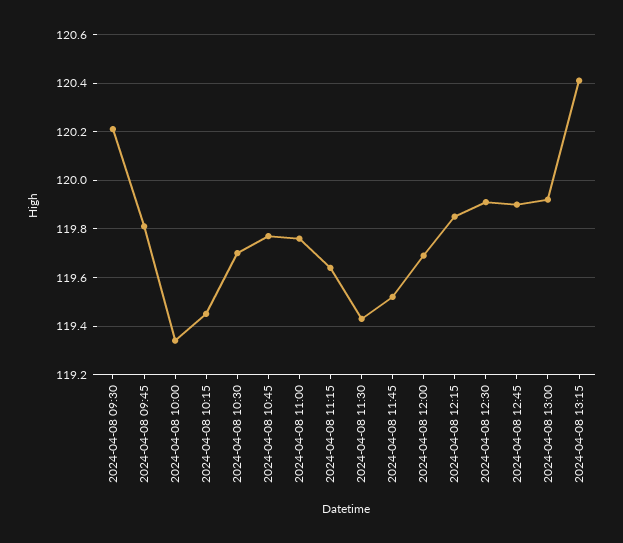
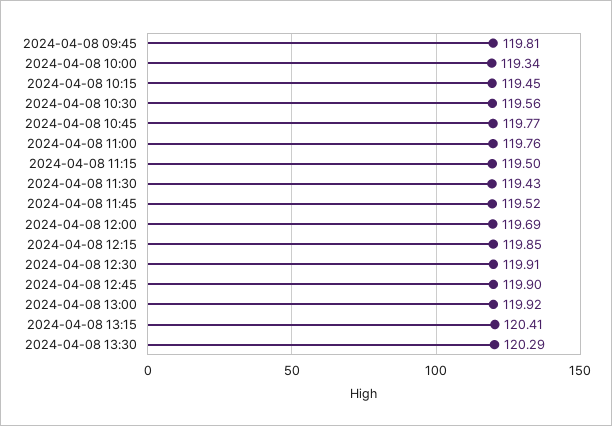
2024-04-08 09:30: 120.2 -> none
2024-04-08 10:30: 119.7 -> 119.56
2024-04-08 11:15: 119.65 -> 119.5
2024-04-08 13:30: none -> 120.29

